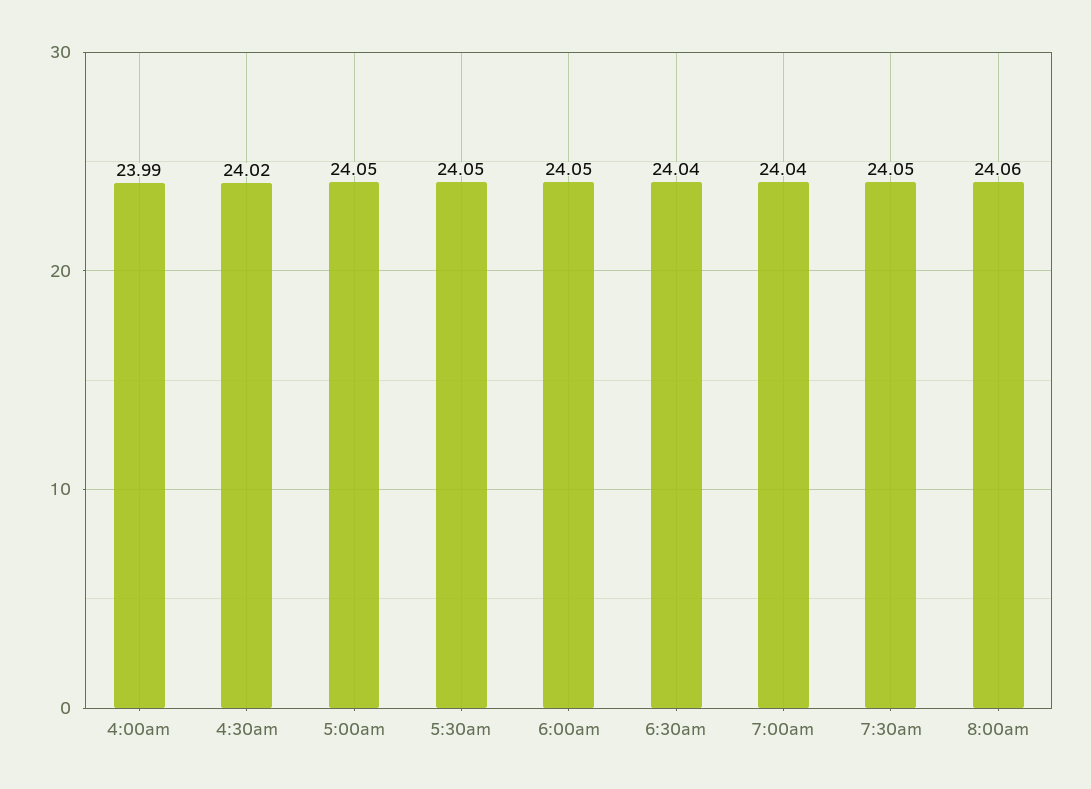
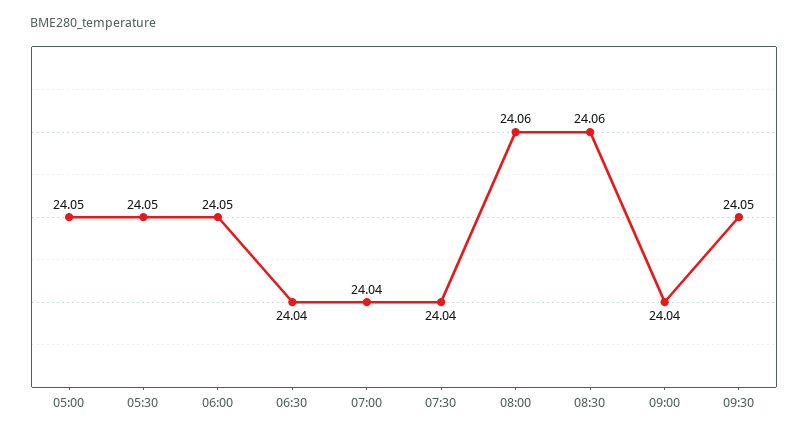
4:00am: 23.99 -> none
4:30am: 24.02 -> none
7:30am: 24.05 -> 24.04
08:30: none -> 24.06
09:00: none -> 24.04
09:30: none -> 24.05

